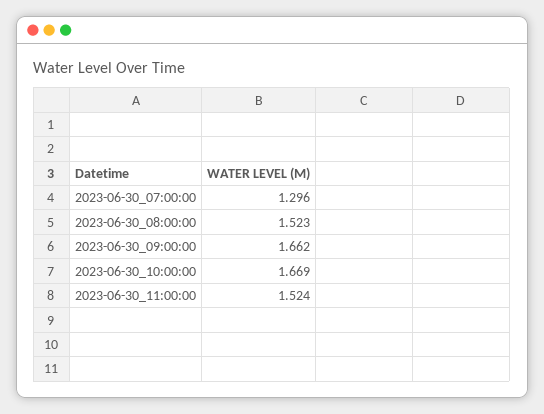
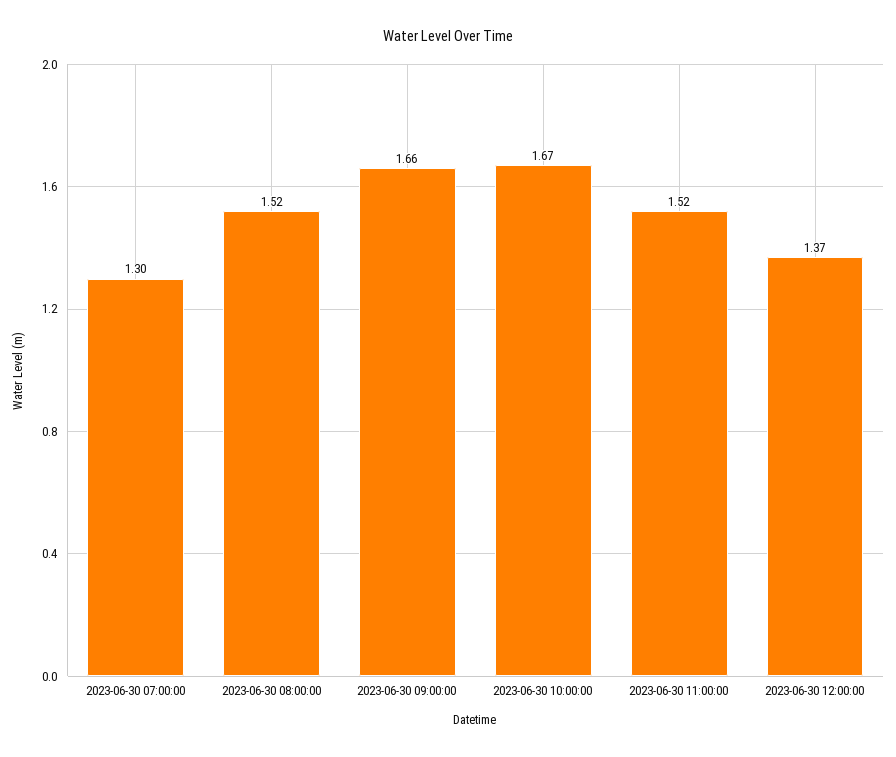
2023-06-30 12:00:00: none -> 1.37

